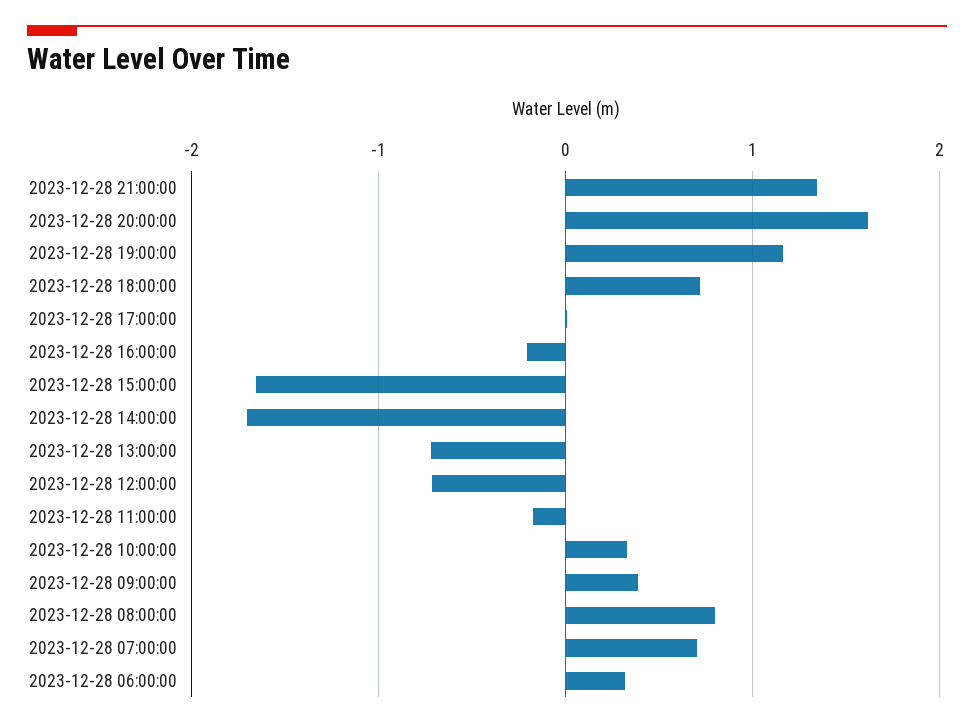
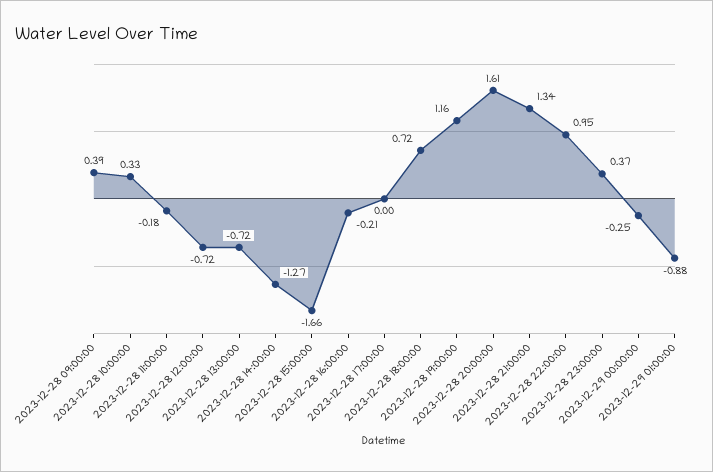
2023-12-28 14:00:00: -1.7 -> -1.27
2023-12-28 08:00:00: 0.8 -> none
2023-12-28 07:00:00: 0.7 -> none
2023-12-28 06:00:00: 0.3 -> none
2023-12-28 22:00:00: none -> 0.95
2023-12-28 23:00:00: none -> 0.37
2023-12-29 00:00:00: none -> -0.25
2023-12-29 01:00:00: none -> -0.88

